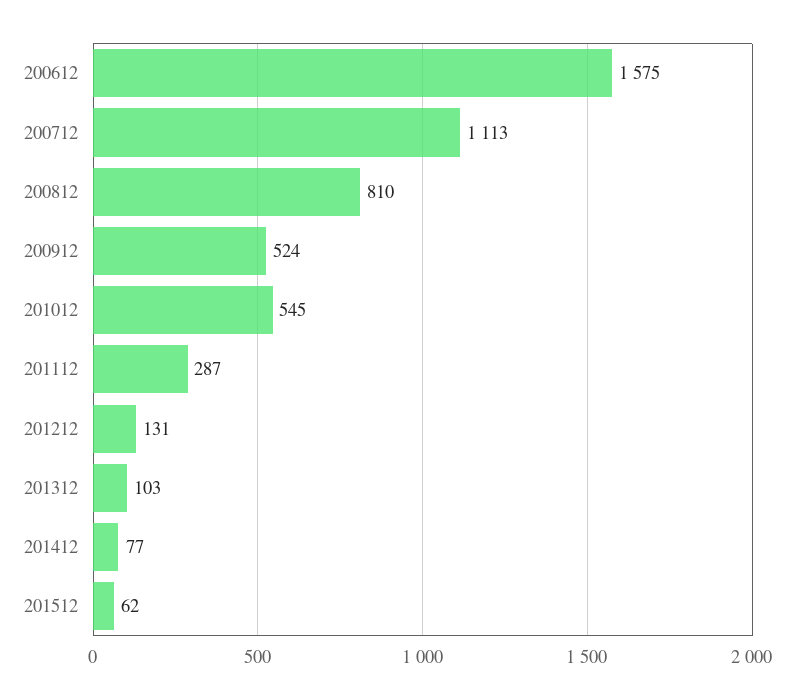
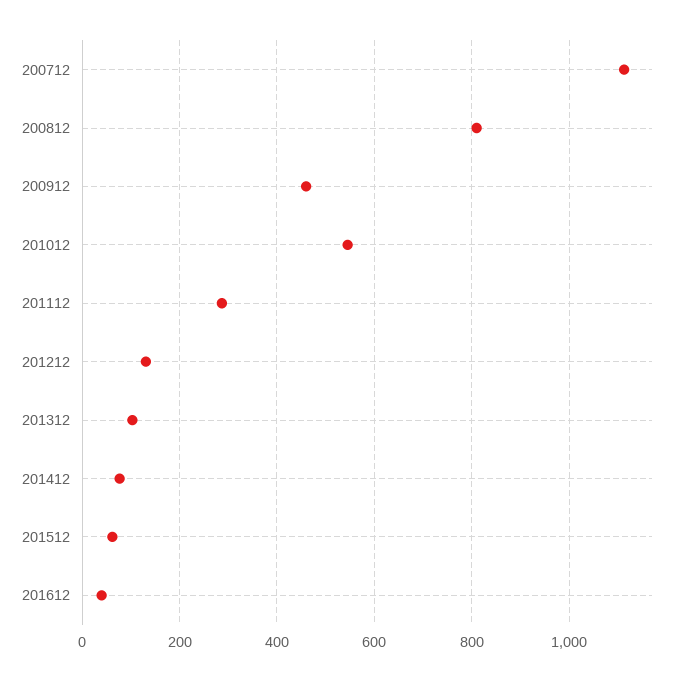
200612: 1575 -> none
200912: 524 -> 460
201612: none -> 40

